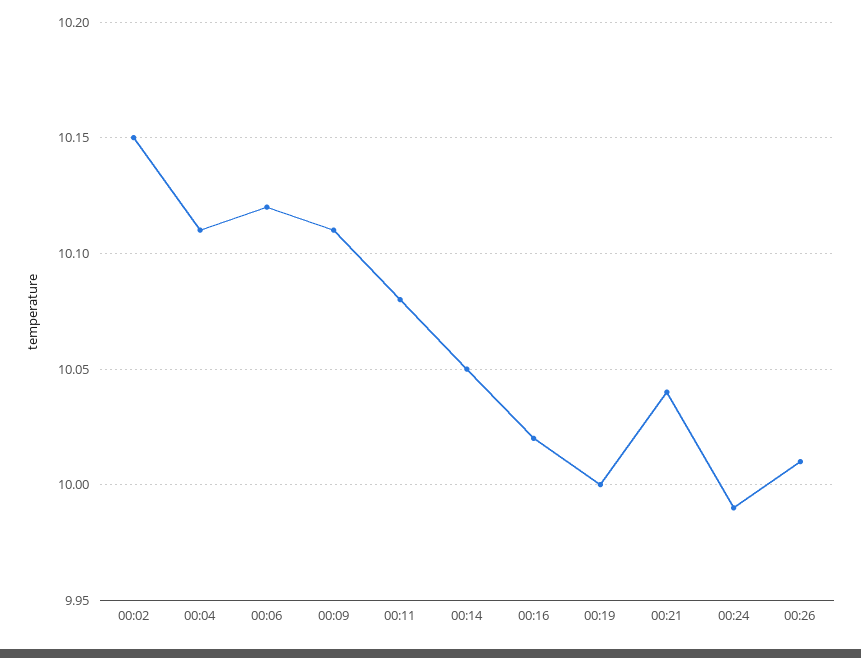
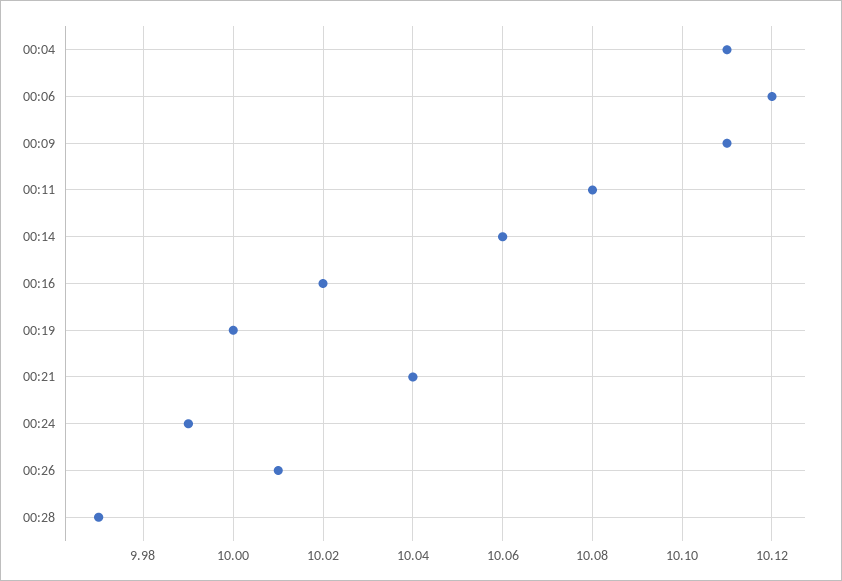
00:02: 10.15 -> none
00:14: 10.05 -> 10.06
00:28: none -> 9.97

